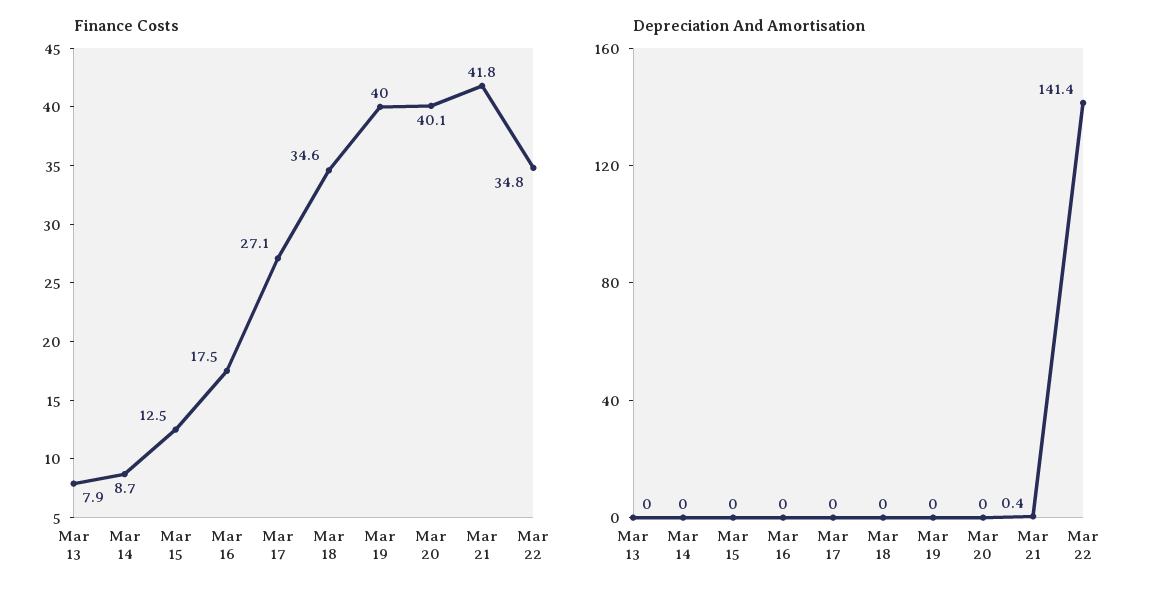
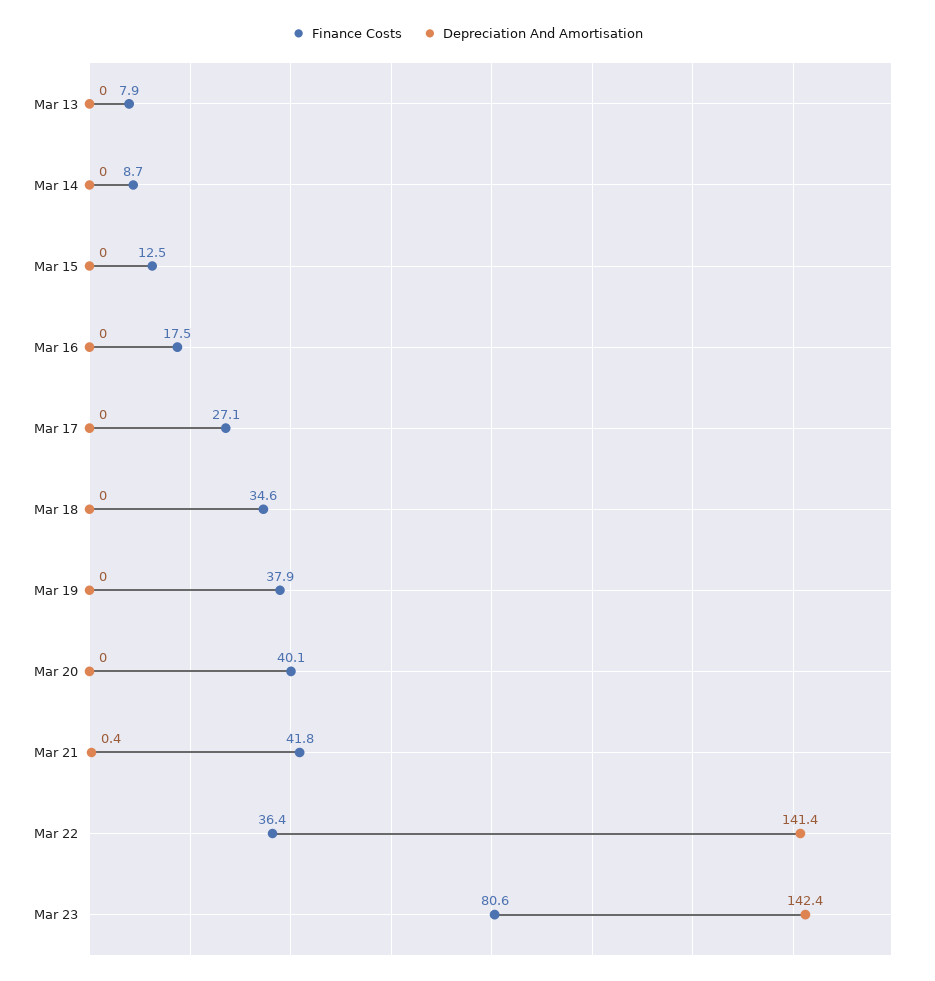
Finance Costs, Mar 19: 40 -> 37.9
Finance Costs, Mar 22: 34.8 -> 36.4
Finance Costs, Mar 23: none -> 80.6
Depreciation And Amortisation, Mar 23: none -> 142.4

